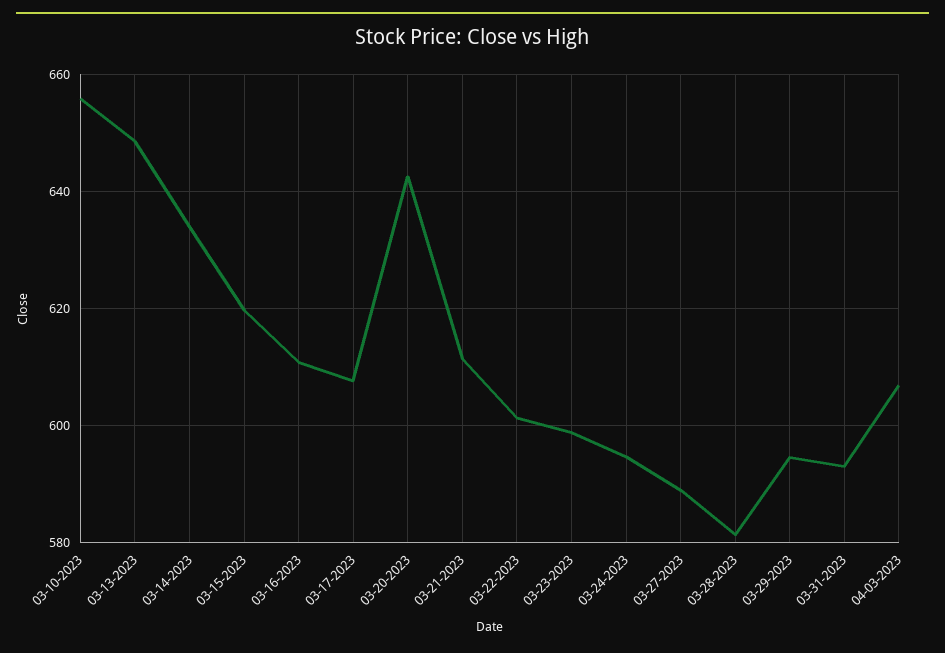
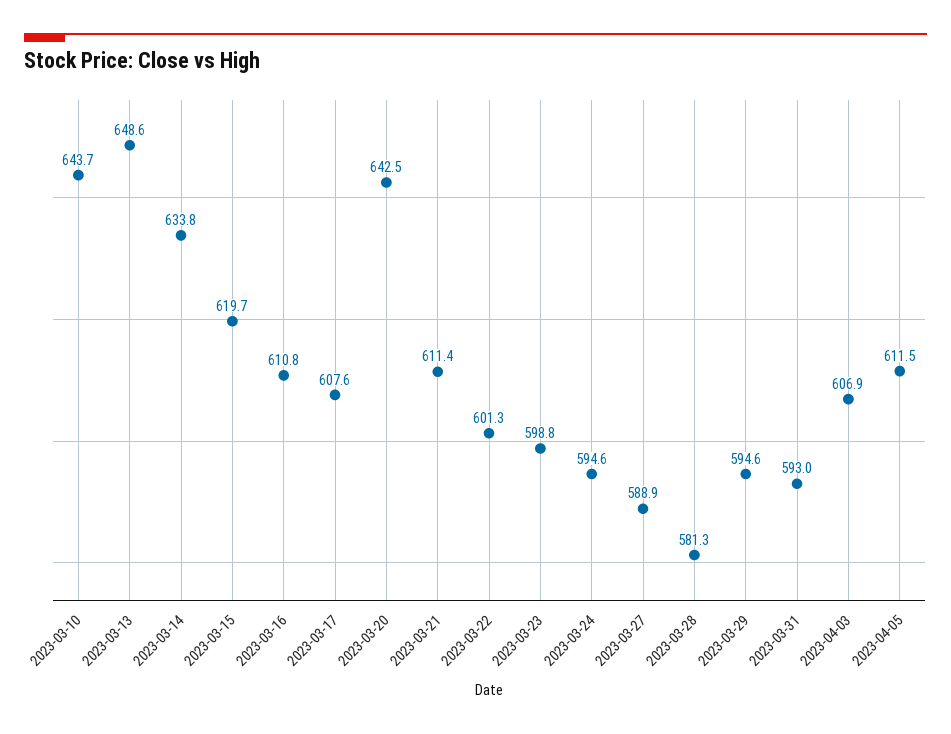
03-10-2023: 656 -> 643.7
2023-04-05: none -> 611.5

